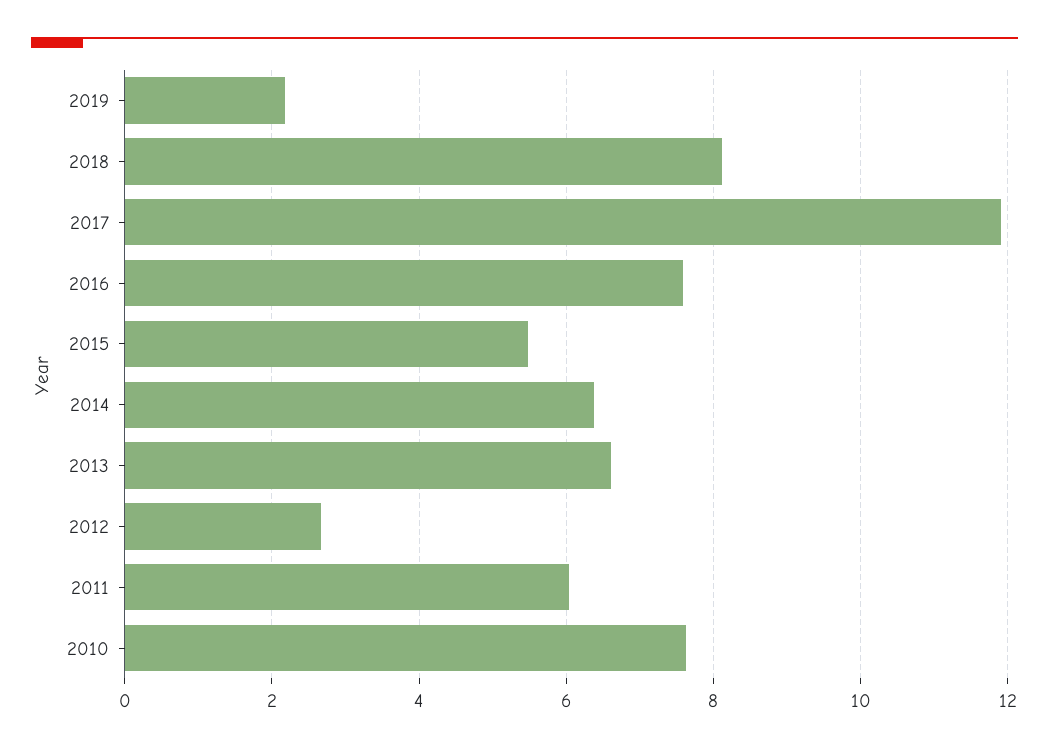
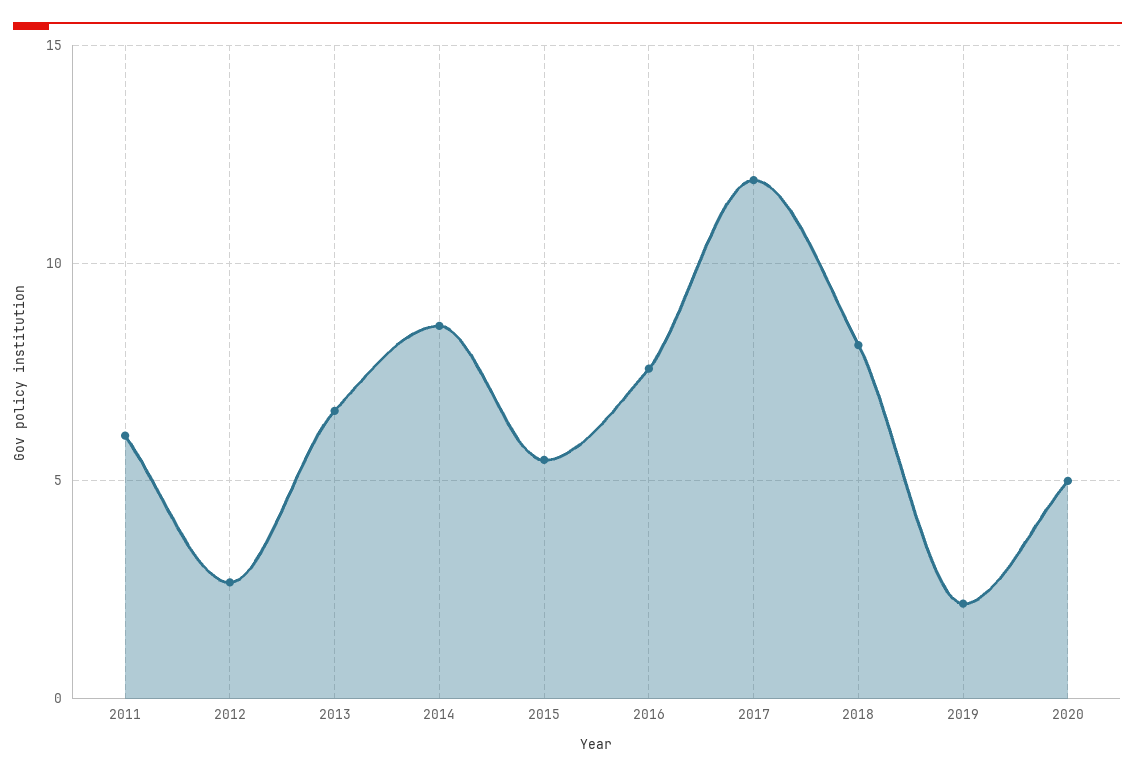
2014: 6.4 -> 8.5
2010: 7.6 -> none
2020: none -> 5

